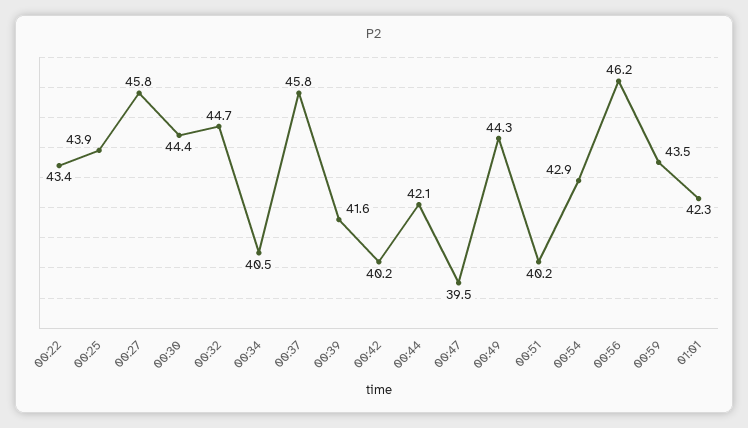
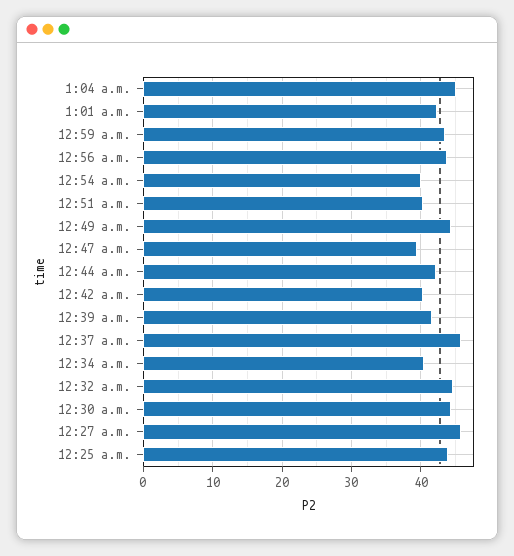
00:22: 43.4 -> none
00:54: 42.9 -> 40
00:56: 46.2 -> 44
1:04 a.m.: none -> 45

